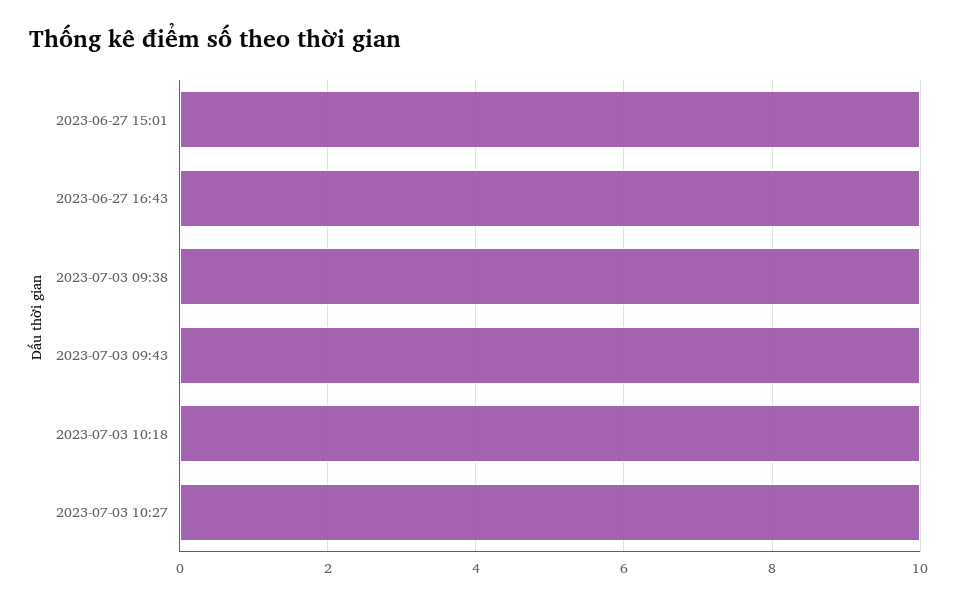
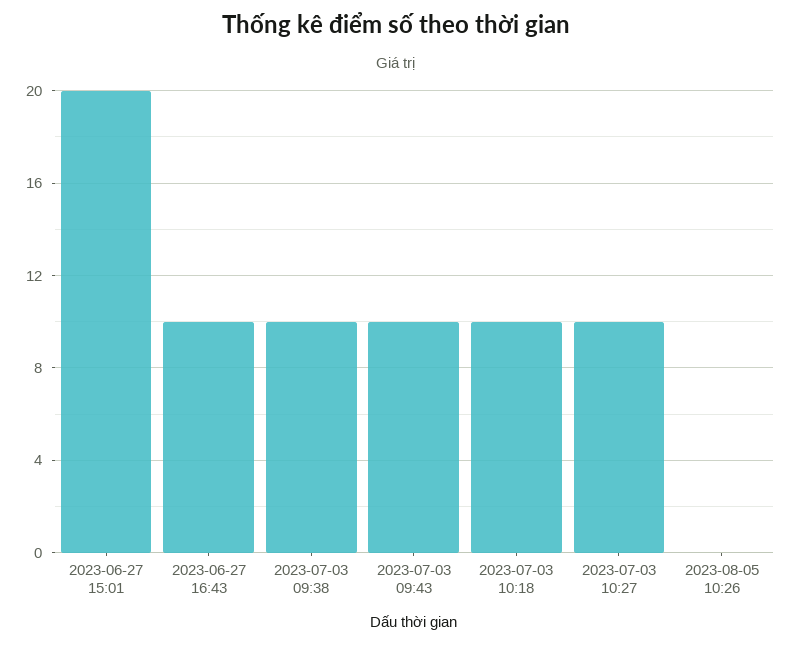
2023-06-27 15:01: 10 -> 20
2023-08-05 10:26: none -> 0

